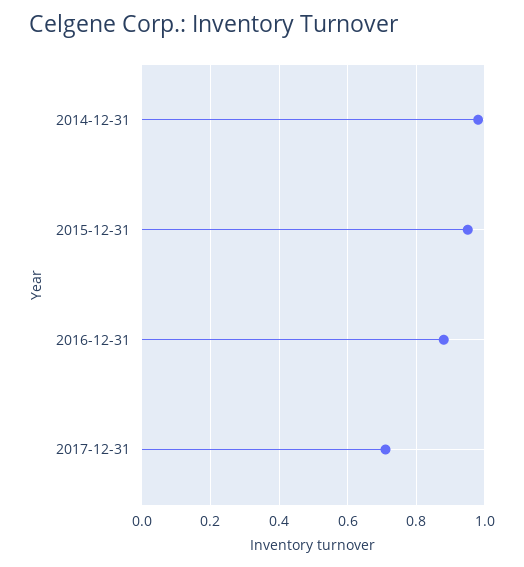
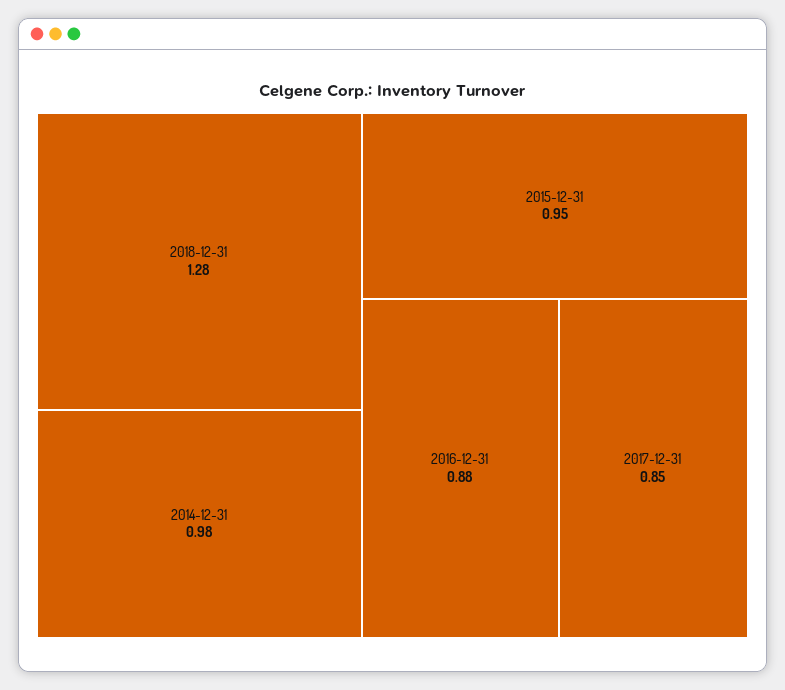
2017-12-31: 0.7 -> 0.85
2018-12-31: none -> 1.28

